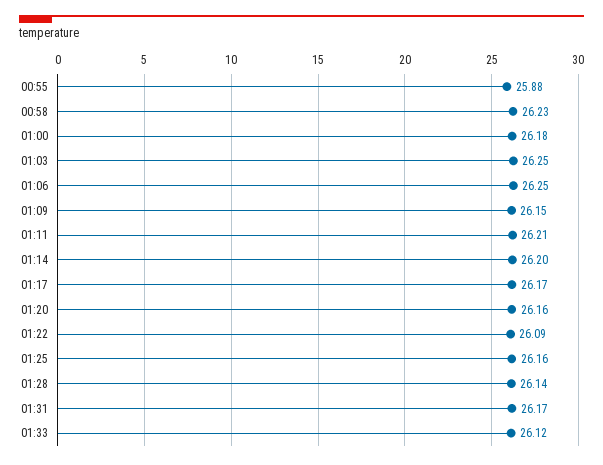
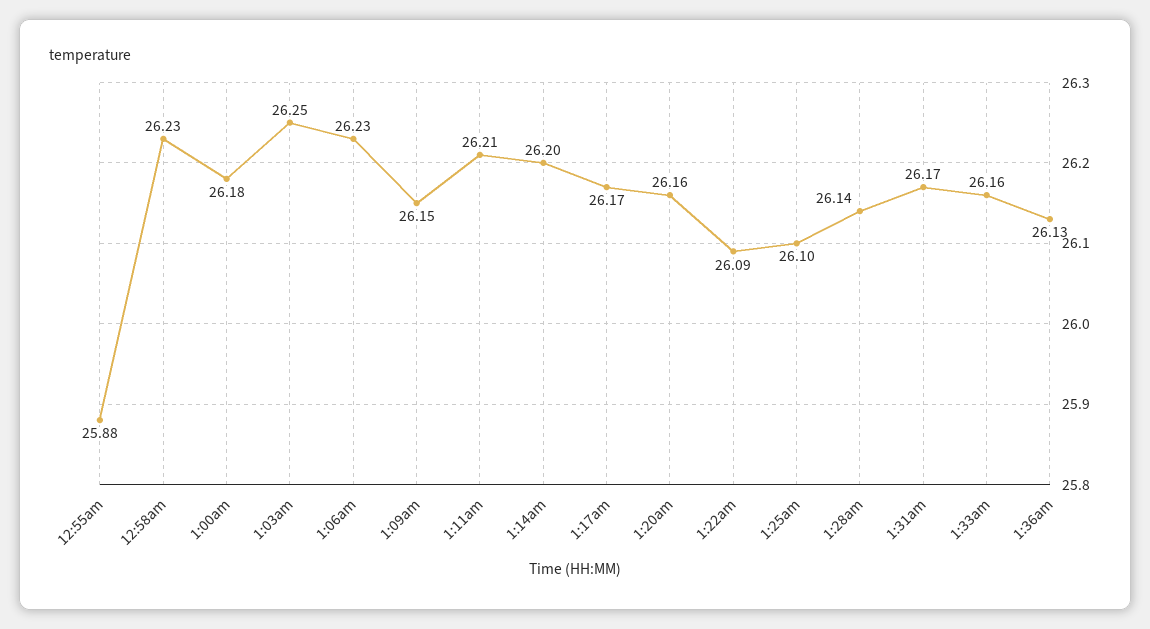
01:06: 26.25 -> 26.23
01:25: 26.16 -> 26.1
01:33: 26.12 -> 26.16
1:36am: none -> 26.13

